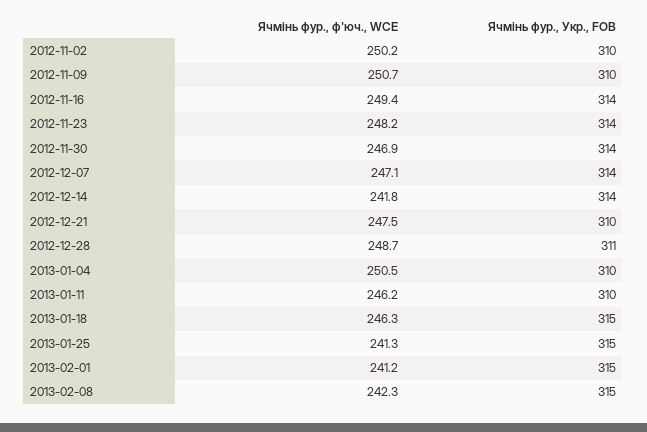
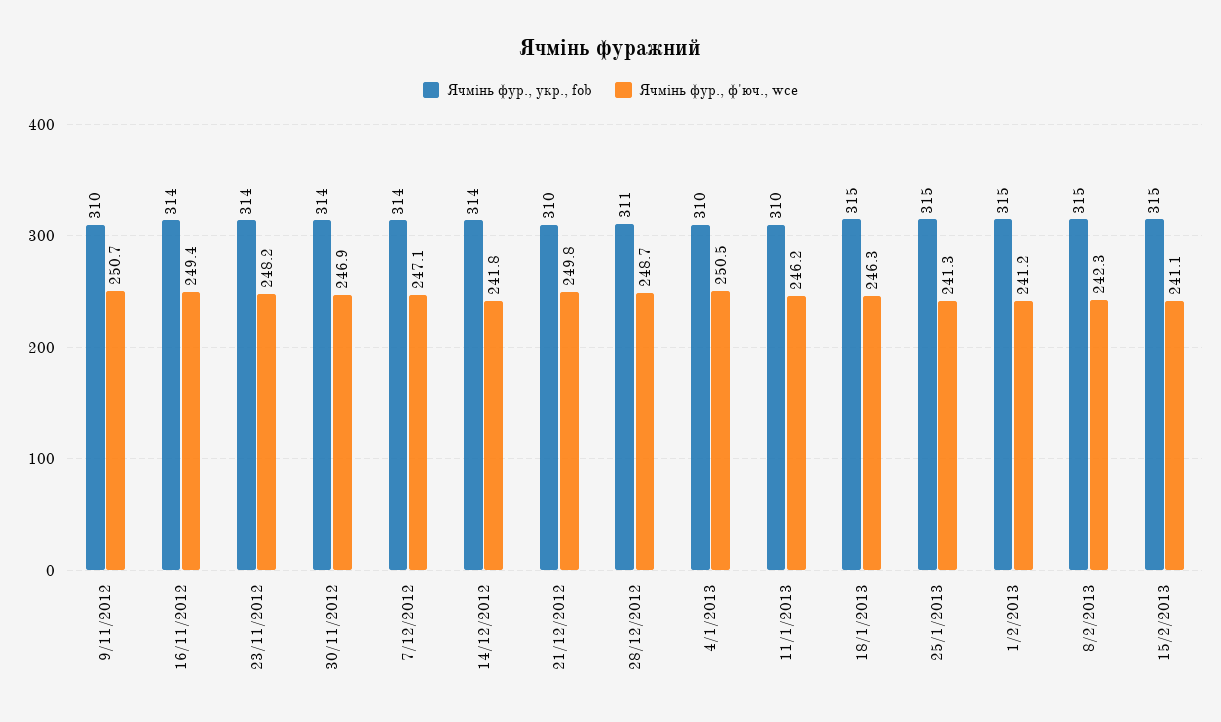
Ячмінь фур., ф'юч., WCE, 2012-11-02: 250.2 -> none
Ячмінь фур., Укр., FOB, 2012-11-02: 310 -> none
Ячмінь фур., ф'юч., WCE, 2012-12-21: 247.5 -> 249.8
Ячмінь фур., Укр., FOB, 15/2/2013: none -> 315
Ячмінь фур., ф'юч., WCE, 15/2/2013: none -> 241.1

